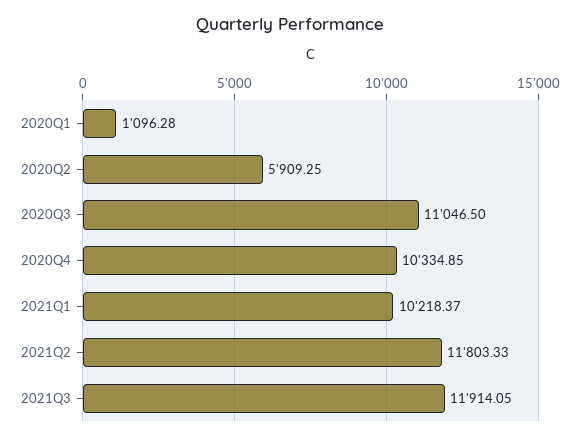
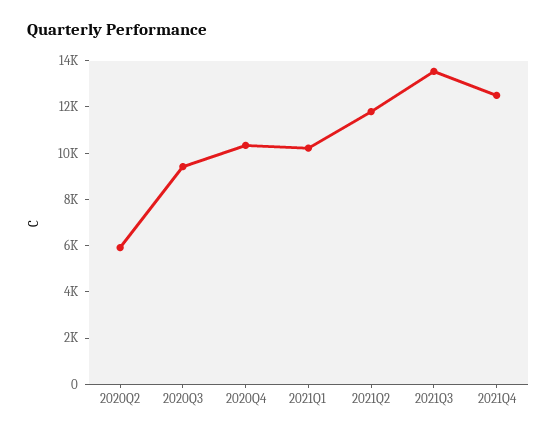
2020Q1: 1096.28 -> none
2020Q3: 11046.5 -> 9500
2021Q3: 11914.05 -> 13500
2021Q4: none -> 12500

